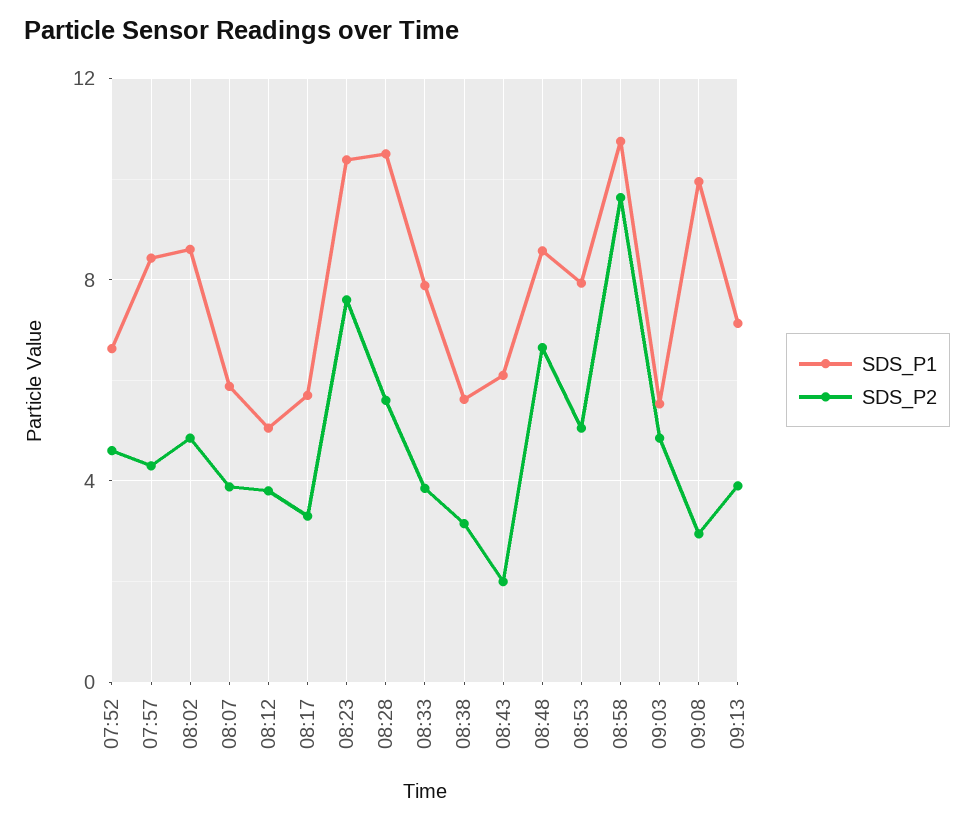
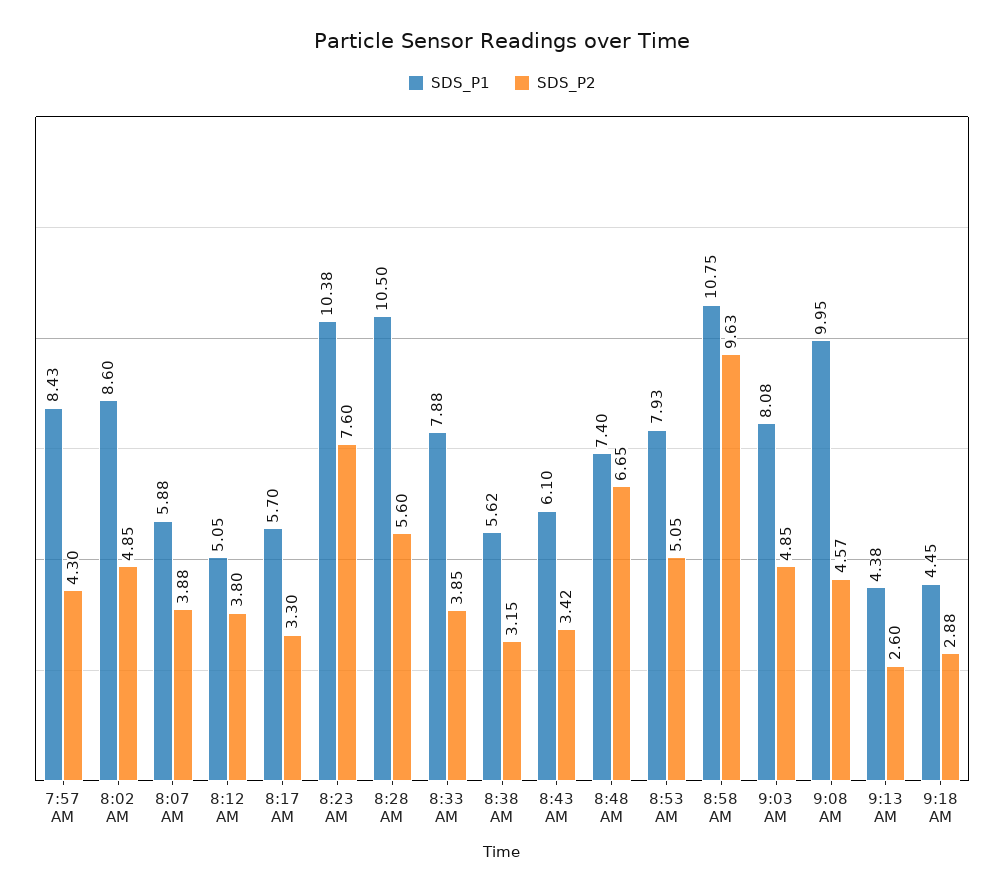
SDS_P1, 07:52: 6.5 -> none
SDS_P2, 07:52: 4.5 -> none
SDS_P2, 08:43: 2 -> 3.42
SDS_P1, 08:48: 8.5 -> 7.4
SDS_P1, 09:03: 5.5 -> 8.08
SDS_P2, 09:08: 3 -> 4.57
SDS_P1, 09:13: 7 -> 4.38
SDS_P2, 09:13: 4 -> 2.6
SDS_P1, 9:18 AM: none -> 4.45
SDS_P2, 9:18 AM: none -> 2.88

